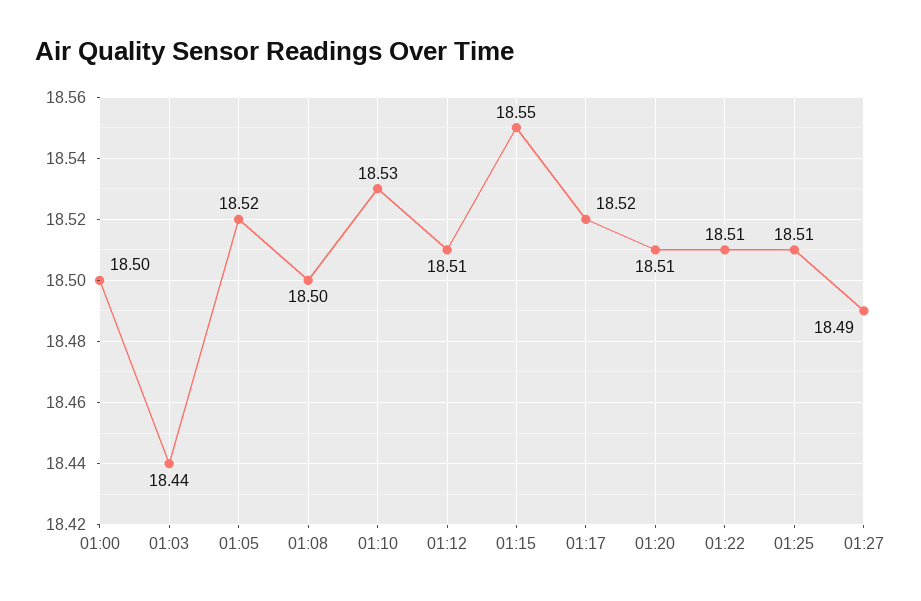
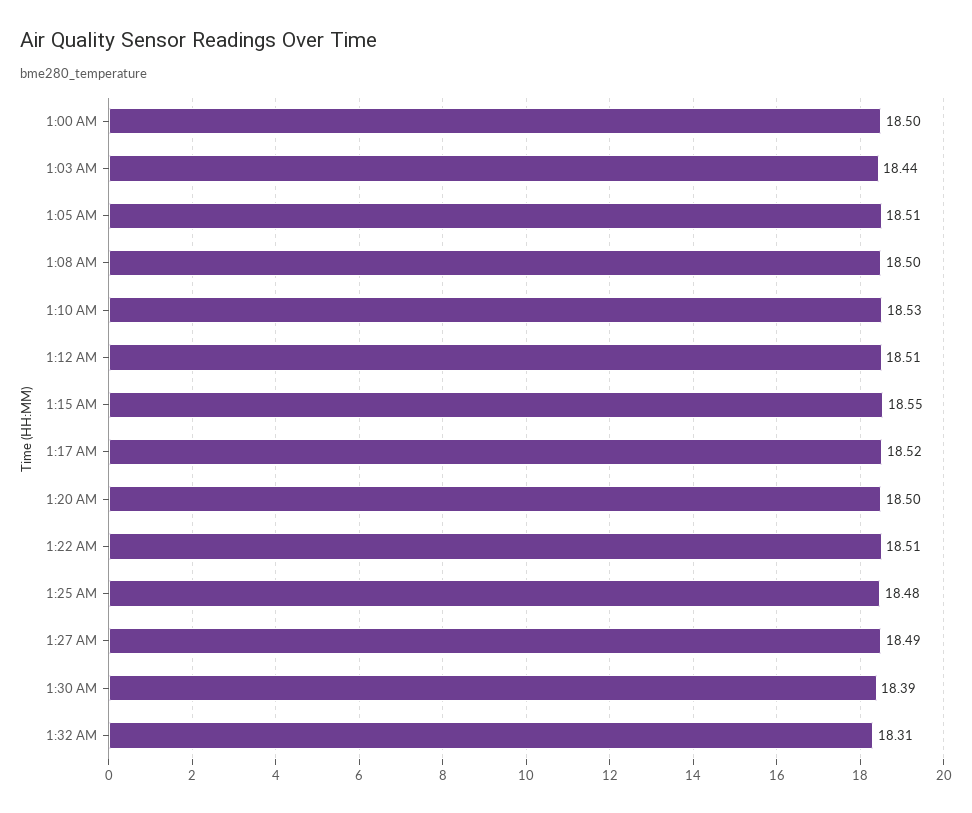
01:05: 18.52 -> 18.51
01:20: 18.51 -> 18.5
01:25: 18.51 -> 18.48
1:30 AM: none -> 18.39
1:32 AM: none -> 18.31

